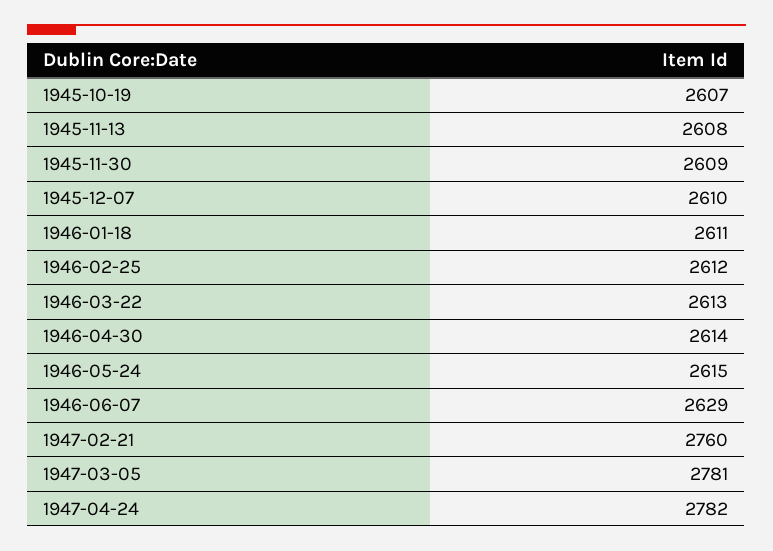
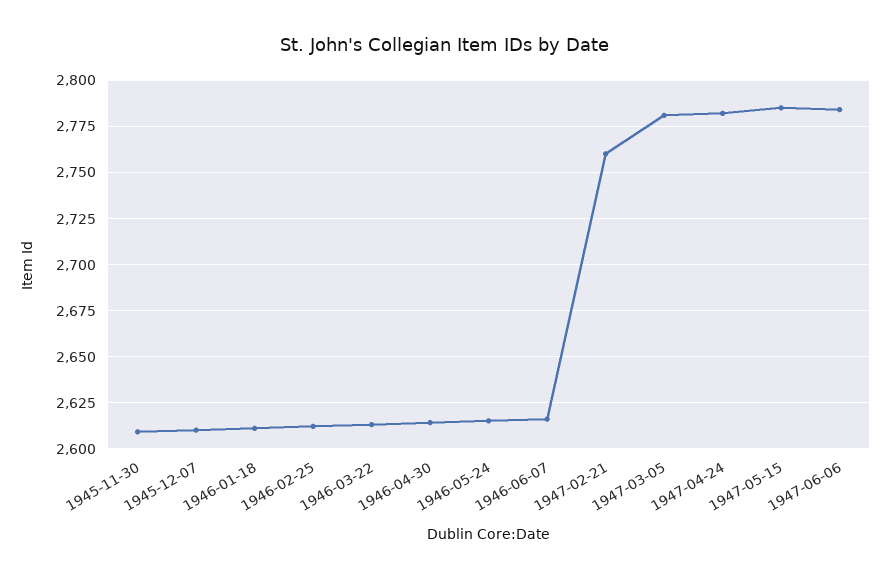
1945-10-19: 2607 -> none
1945-11-13: 2608 -> none
1946-06-07: 2629 -> 2615
1947-05-15: none -> 2785
1947-06-06: none -> 2785

